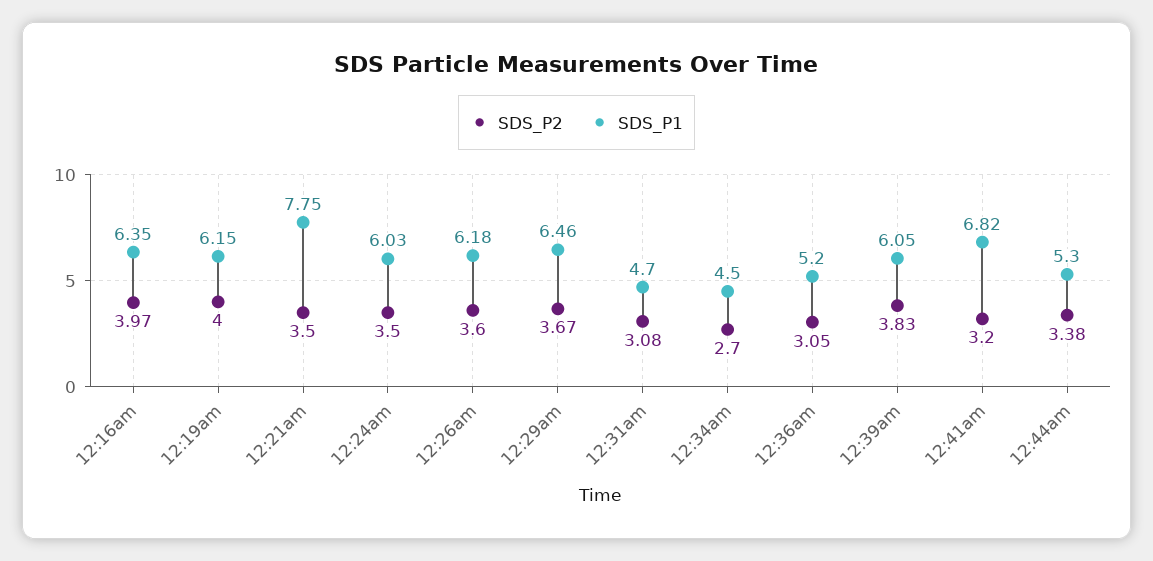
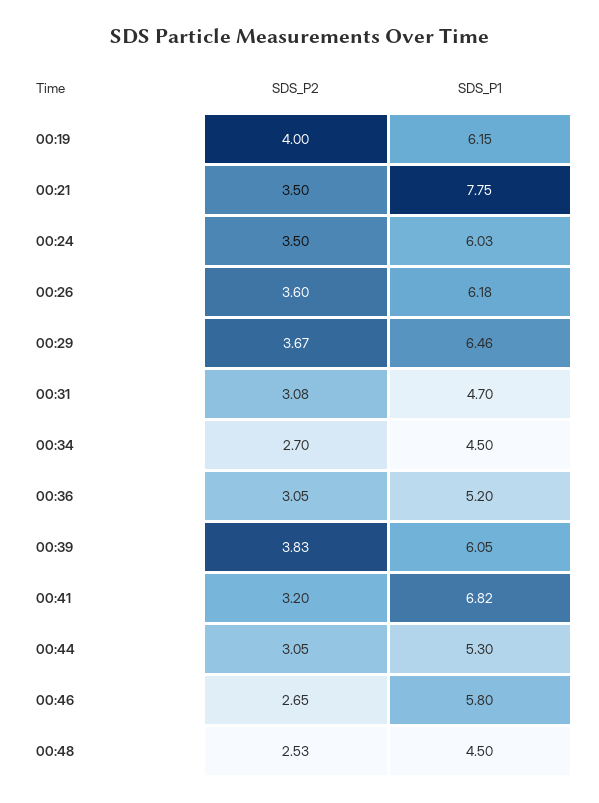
SDS_P2, 12:16am: 3.97 -> none
SDS_P1, 12:16am: 6.35 -> none
SDS_P2, 12:44am: 3.38 -> 3.05
SDS_P2, 00:46: none -> 2.65
SDS_P1, 00:46: none -> 5.8
SDS_P2, 00:48: none -> 2.53
SDS_P1, 00:48: none -> 4.5

